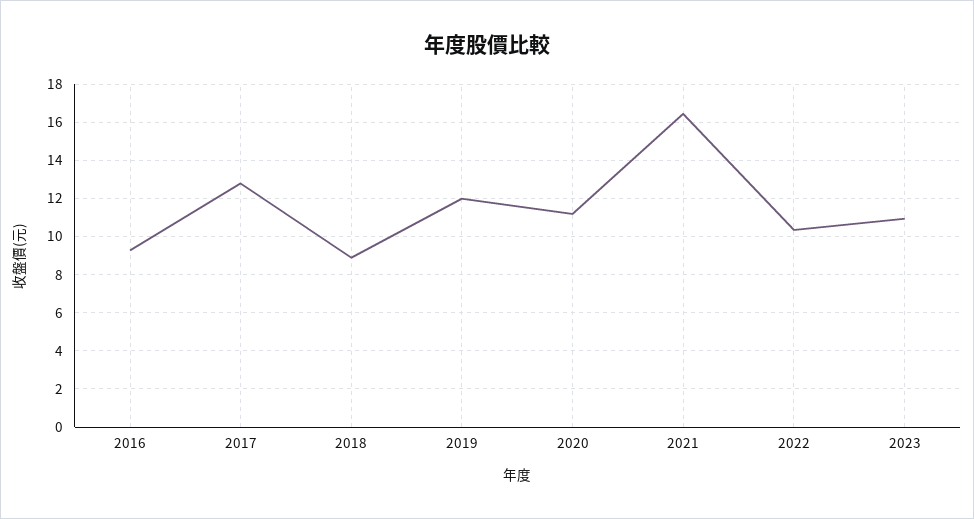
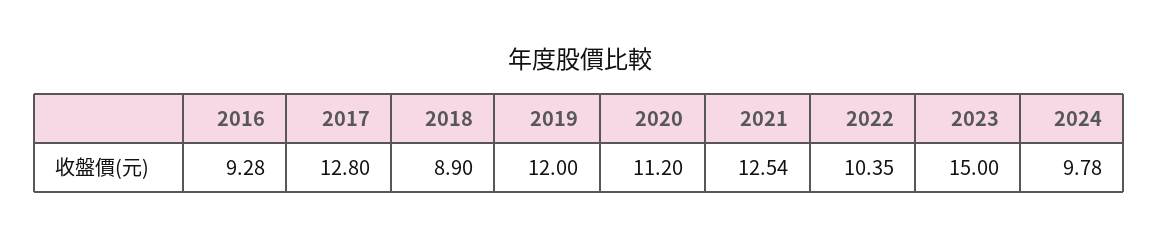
2021: 16.5 -> 12.54
2023: 11 -> 15
2024: none -> 9.78

